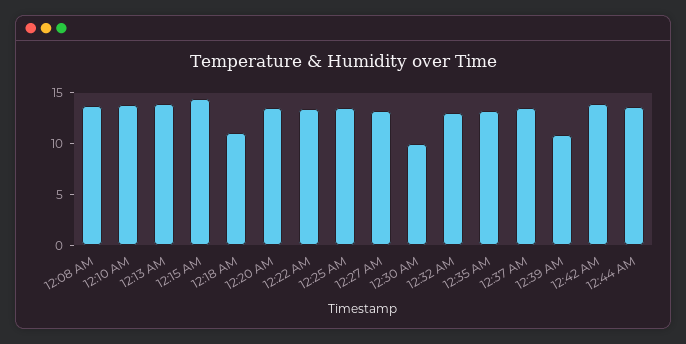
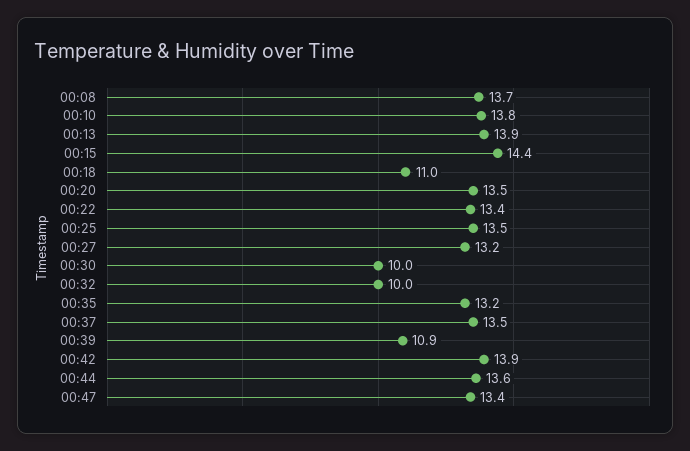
12:32 AM: 13 -> 10
00:47: none -> 13.4

